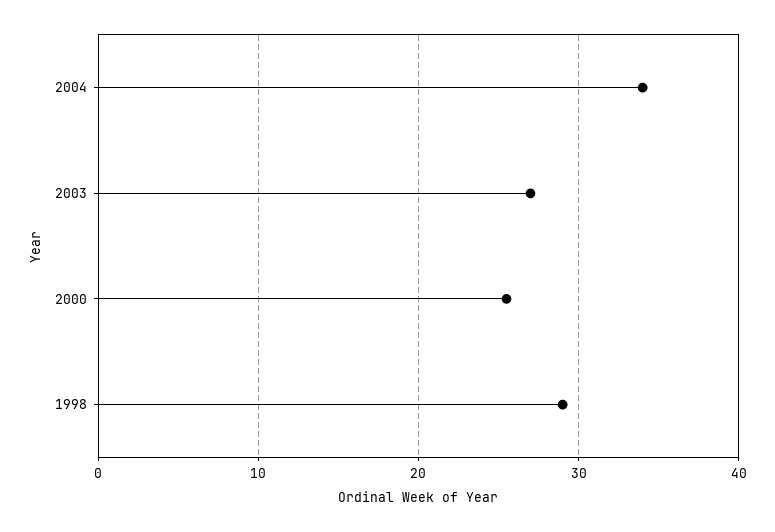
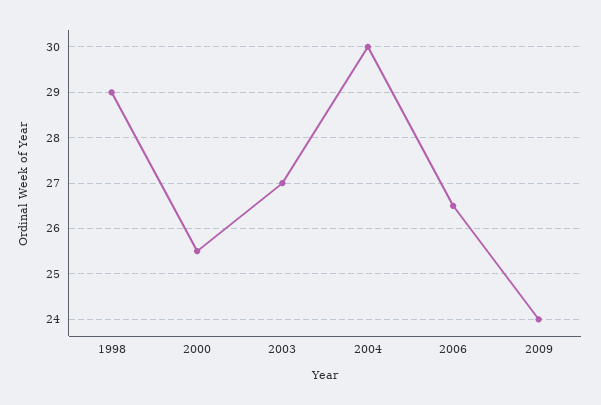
2004: 34 -> 30
2006: none -> 26.5
2009: none -> 24

